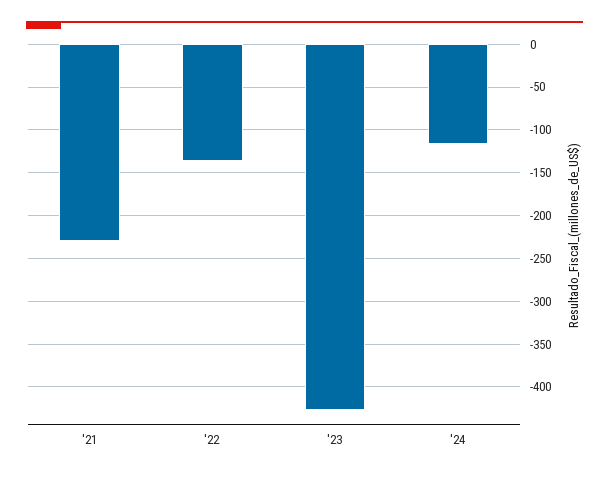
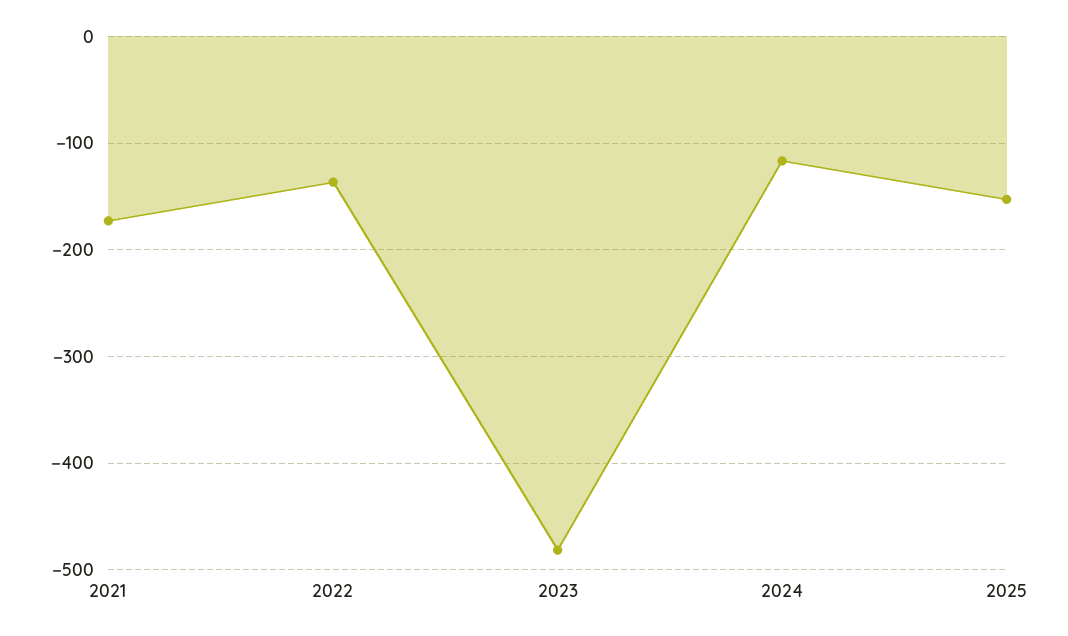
'21: -230 -> -170
'23: -430 -> -480
2025: none -> -150

